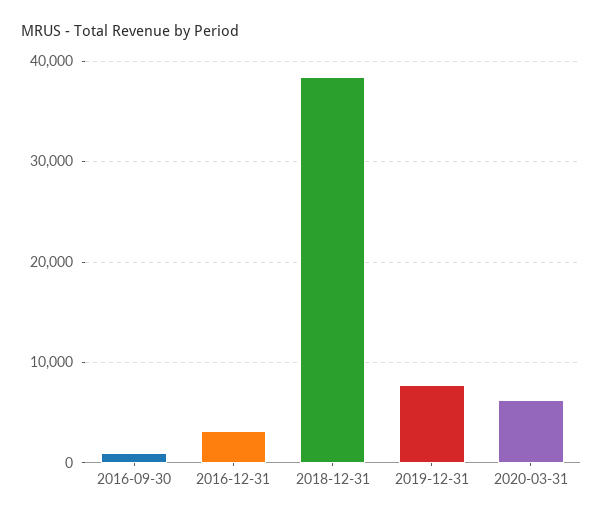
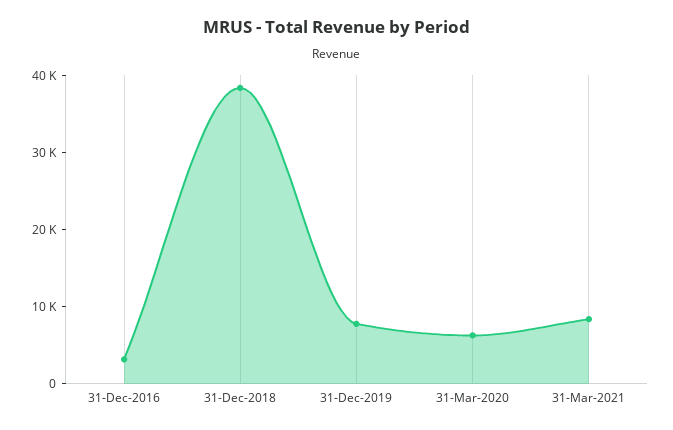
2016-09-30: 1000 -> none
31-Mar-2021: none -> 8000

